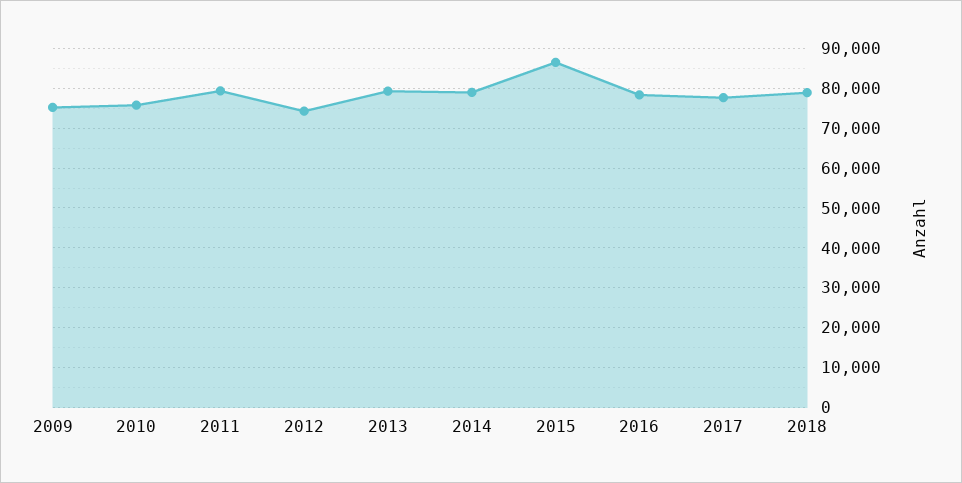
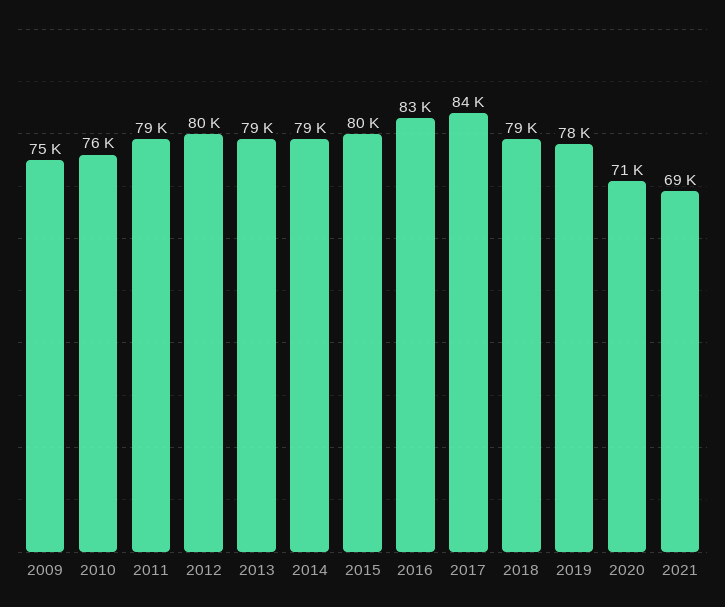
2012: 74000 -> 80000
2015: 86000 -> 80000
2016: 78000 -> 83000
2017: 78000 -> 84000
2019: none -> 78000
2020: none -> 71000
2021: none -> 69000

